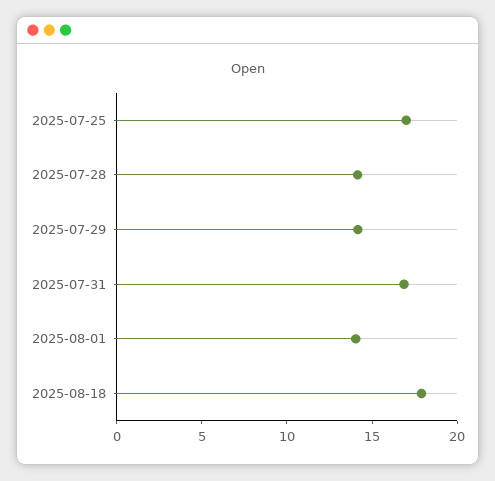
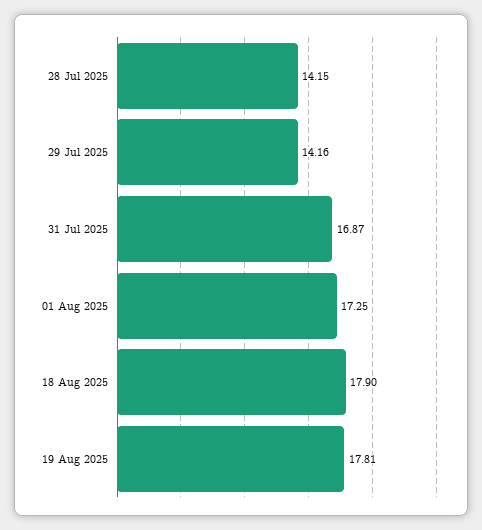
2025-07-25: 17 -> none
2025-08-01: 14 -> 17.25
19 Aug 2025: none -> 17.81

